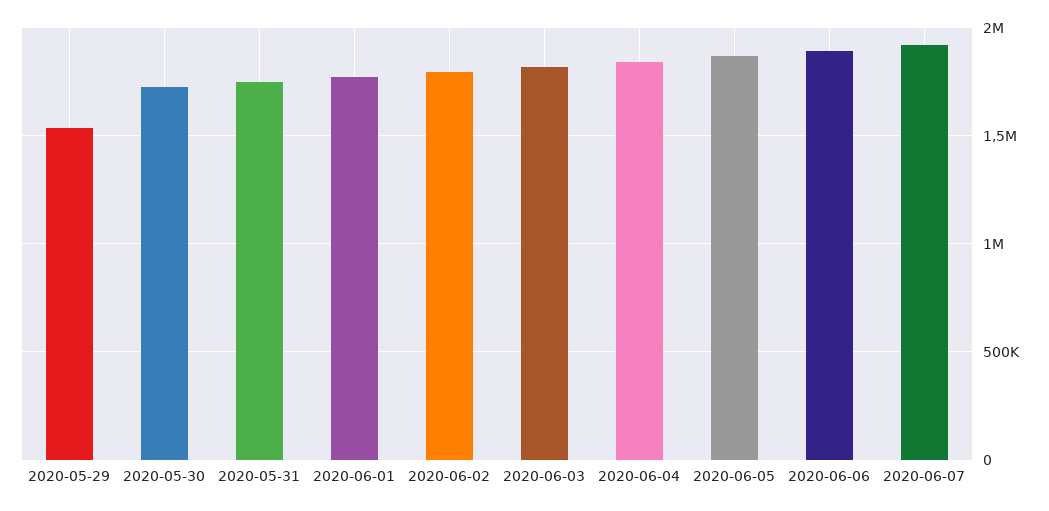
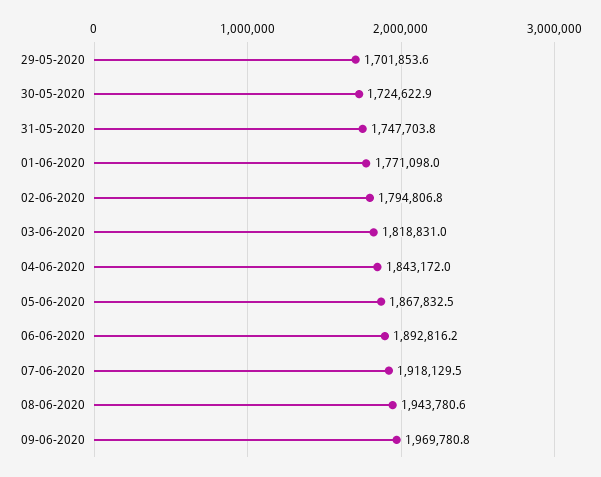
2020-05-29: 1550000 -> 1701853.6
08-06-2020: none -> 1943780.6
09-06-2020: none -> 1969780.8

